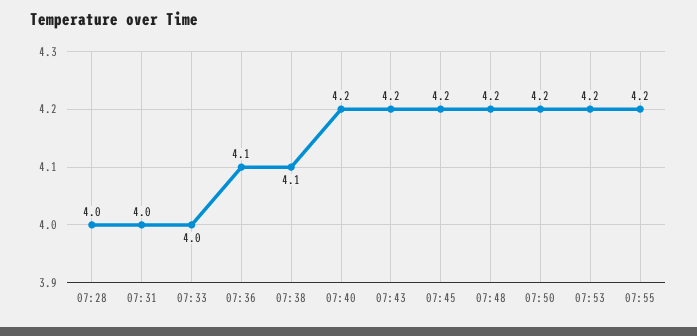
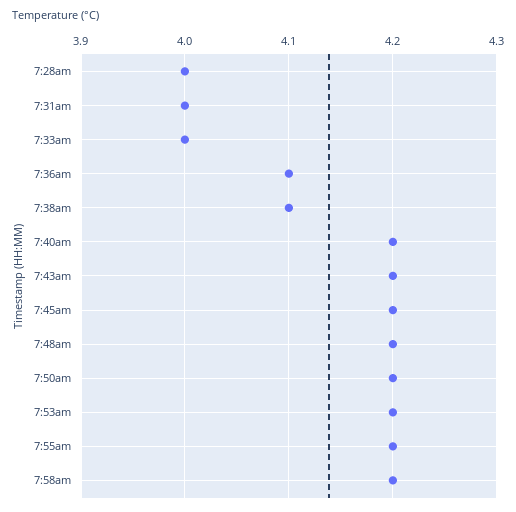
7:58am: none -> 4.2

